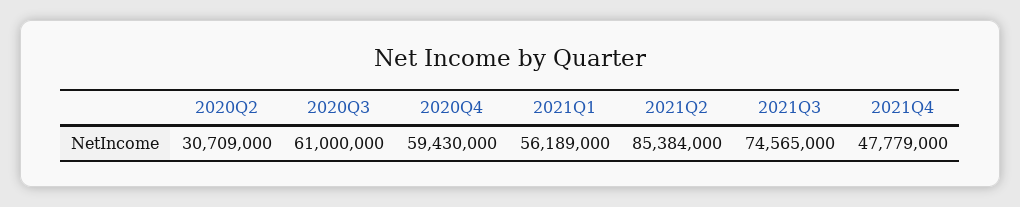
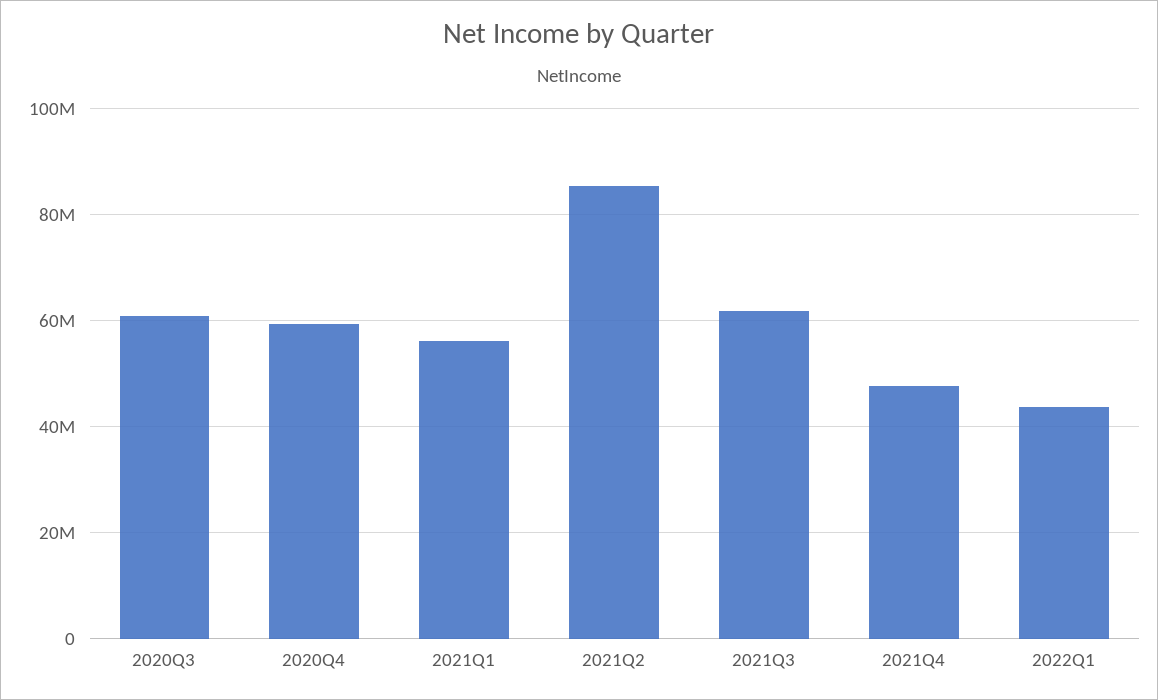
2020Q2: 30709000 -> none
2021Q3: 74565000 -> 62000000
2022Q1: none -> 44000000

